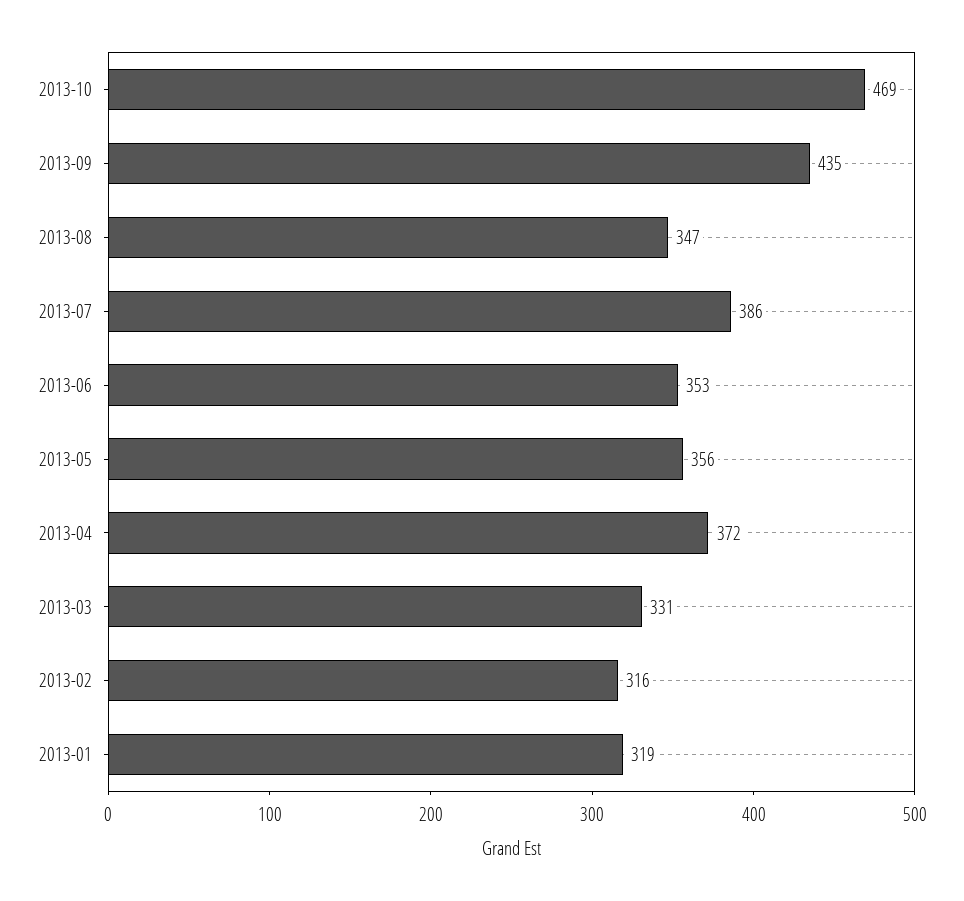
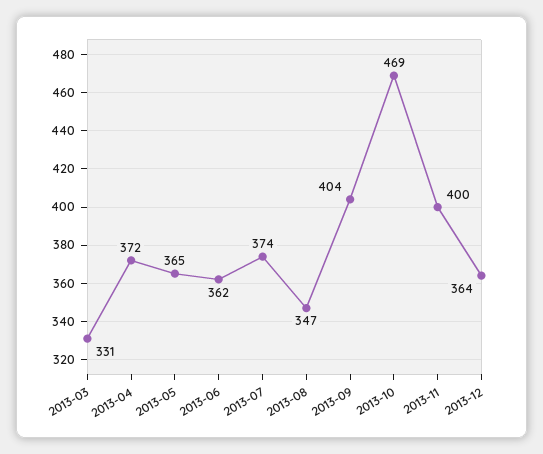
2013-09: 435 -> 404
2013-07: 386 -> 374
2013-06: 353 -> 362
2013-05: 356 -> 365
2013-02: 316 -> none
2013-01: 319 -> none
2013-11: none -> 400
2013-12: none -> 364

